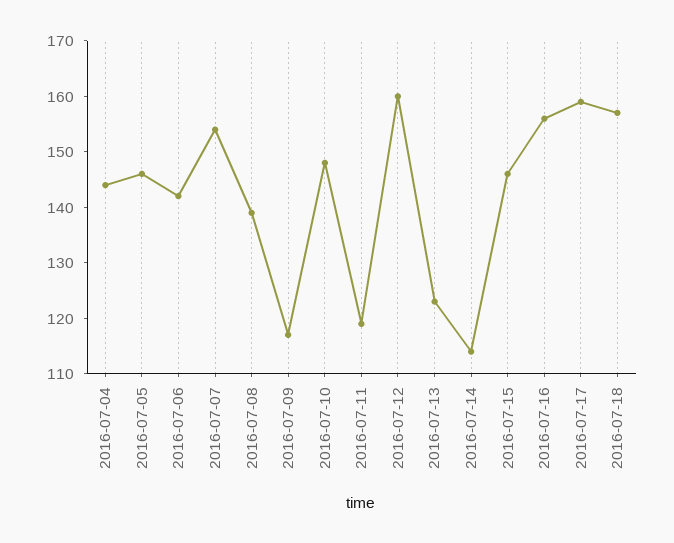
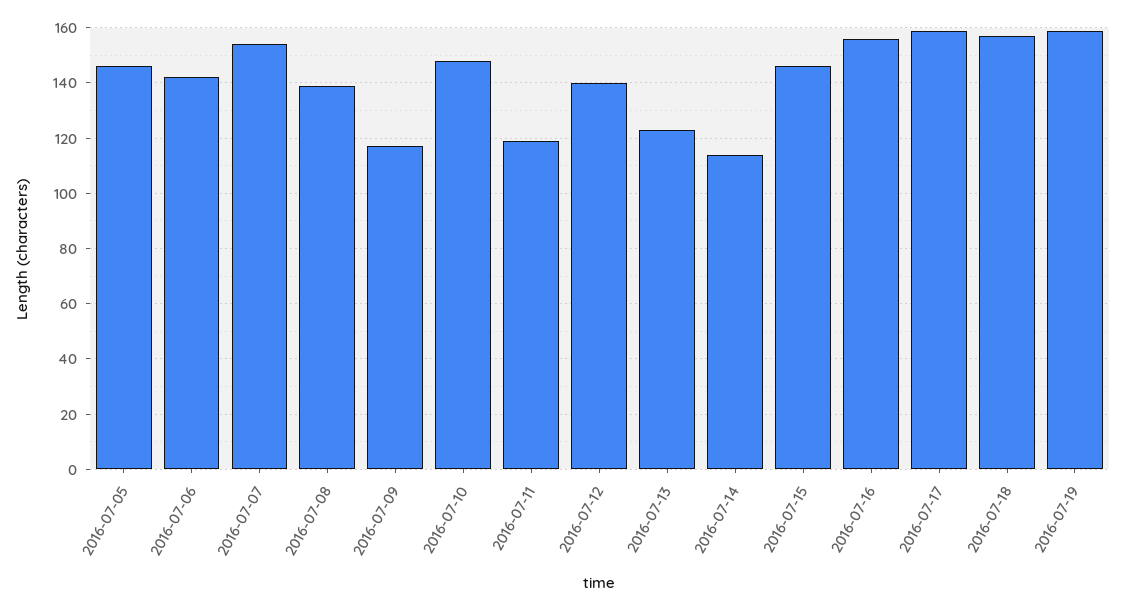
2016-07-04: 145 -> none
2016-07-12: 160 -> 140
2016-07-19: none -> 160

